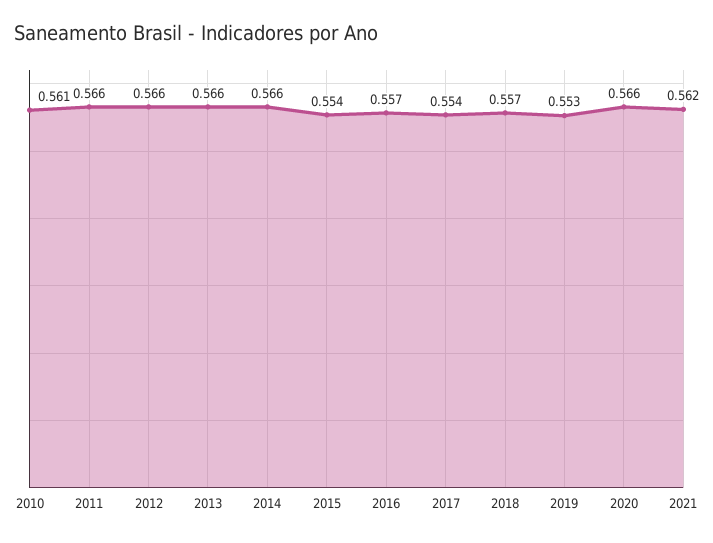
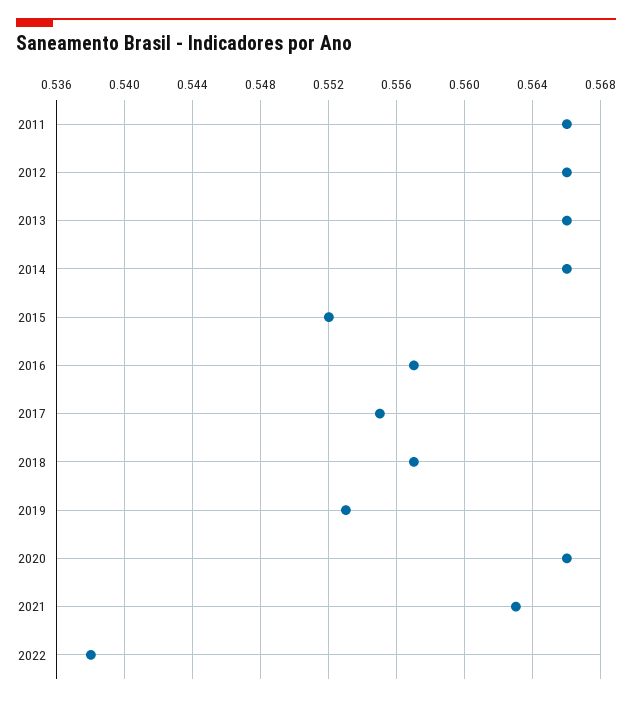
2010: 0.561 -> none
2015: 0.554 -> 0.552
2017: 0.554 -> 0.555
2021: 0.562 -> 0.563
2022: none -> 0.538

